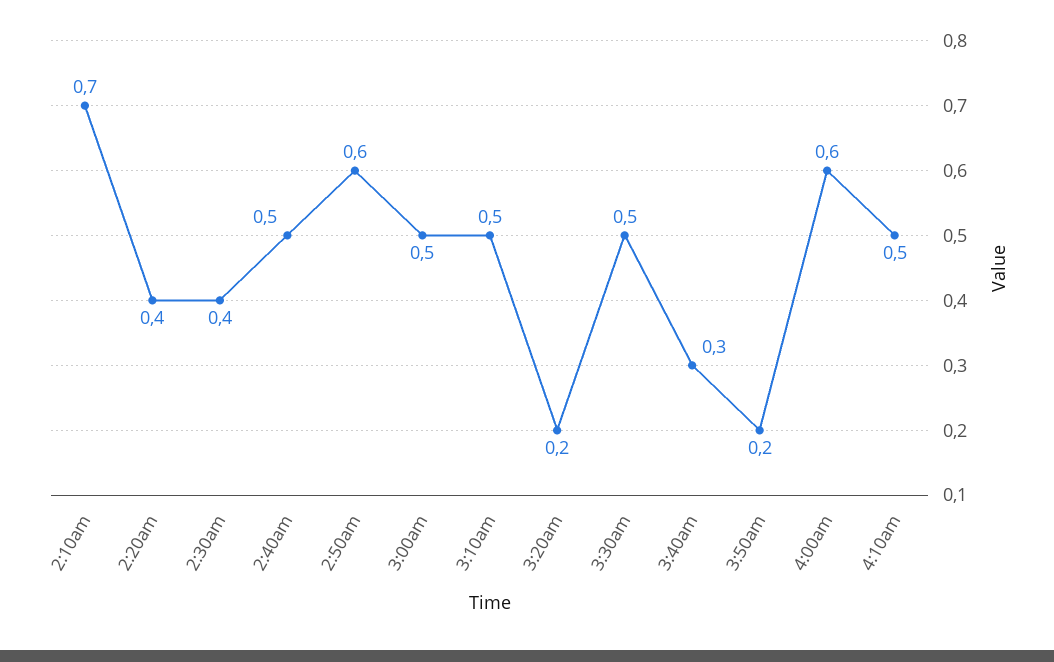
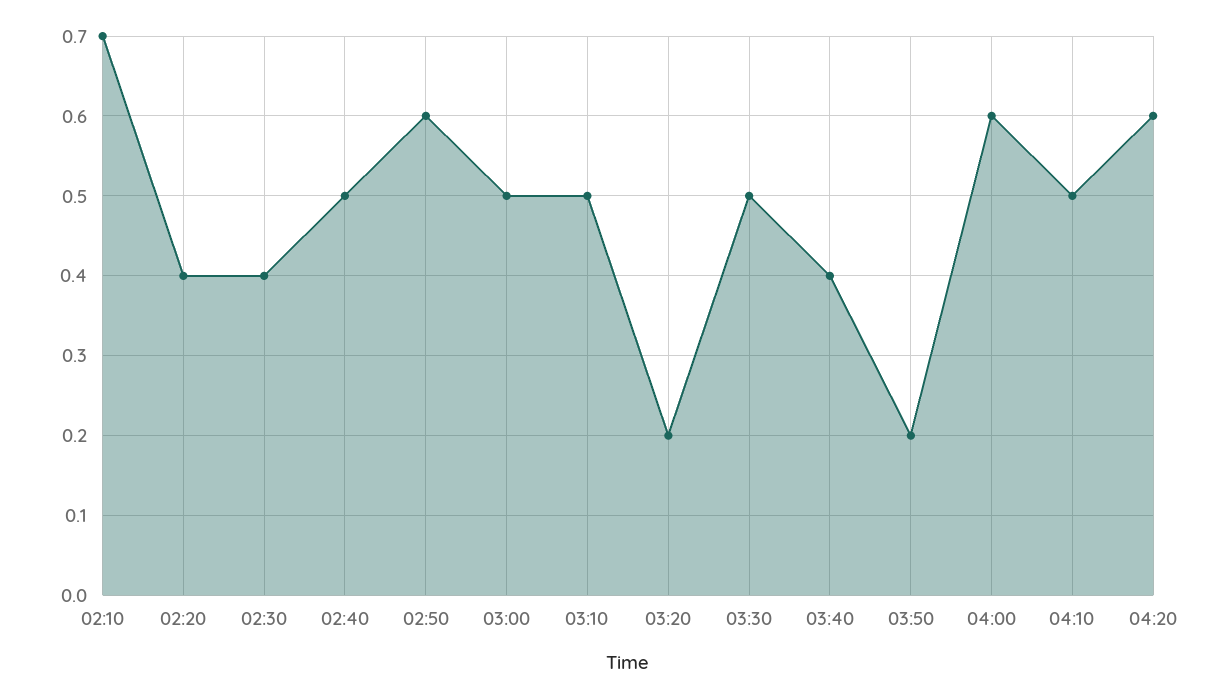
3:40am: 0.3 -> 0.4
04:20: none -> 0.6

